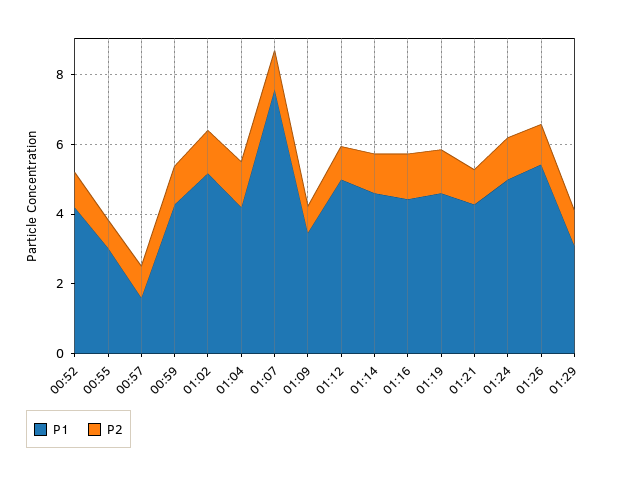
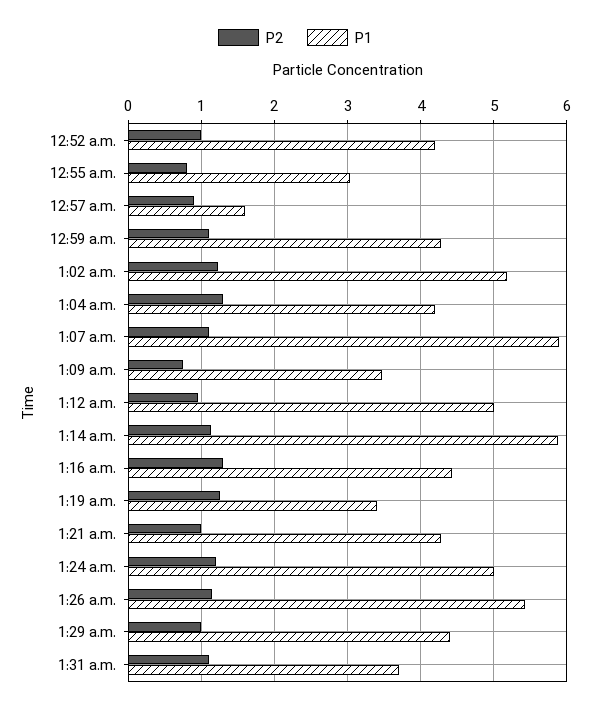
P1, 01:07: 7.5 -> 5.9
P1, 01:14: 4.5 -> 5.9
P1, 01:19: 4.5 -> 3.4
P1, 01:29: 3 -> 4.4
P2, 1:31 a.m.: none -> 1.1
P1, 1:31 a.m.: none -> 3.7

